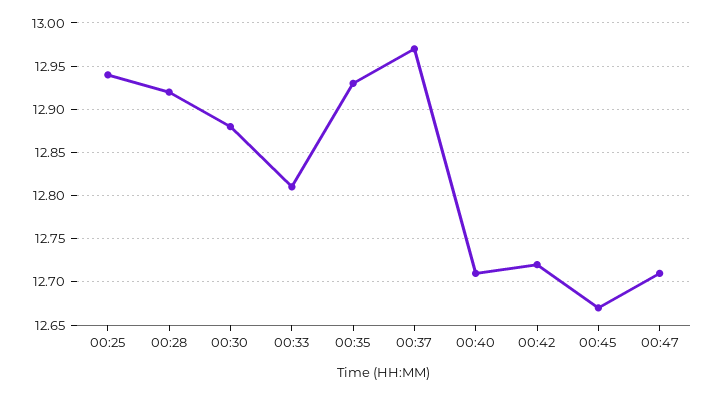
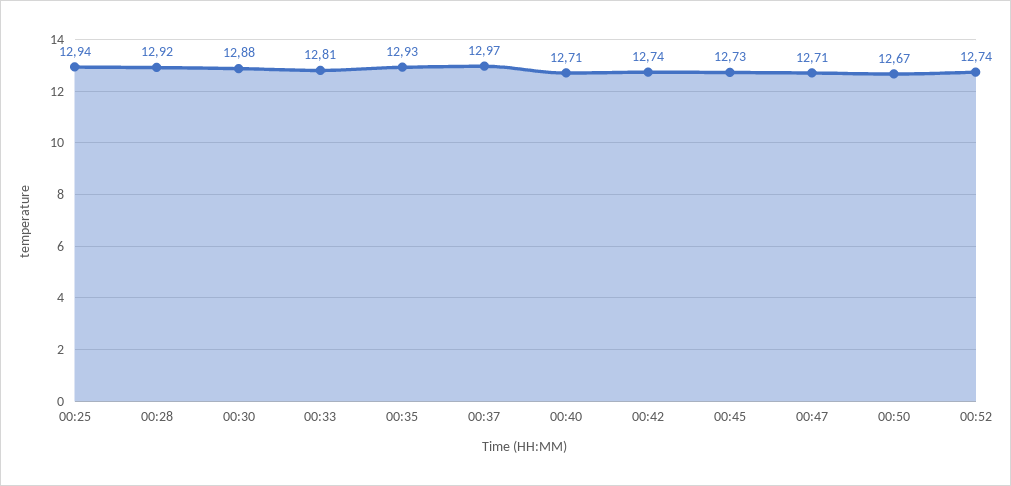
00:42: 12.72 -> 12.74
00:45: 12.67 -> 12.73
00:50: none -> 12.67
00:52: none -> 12.74

